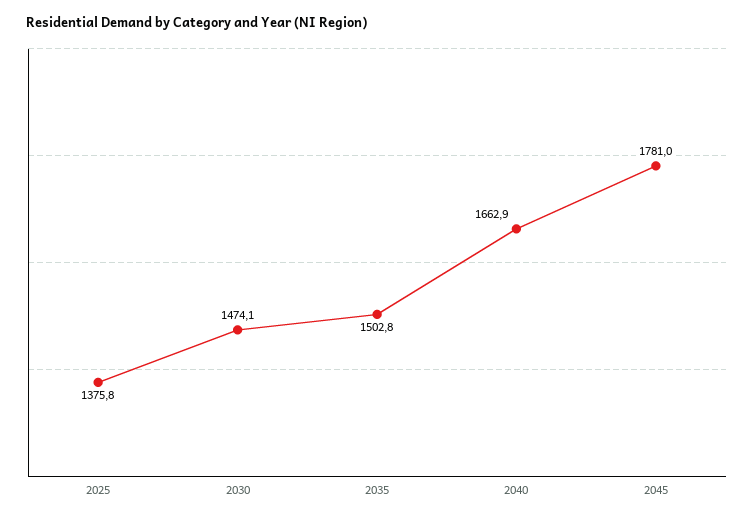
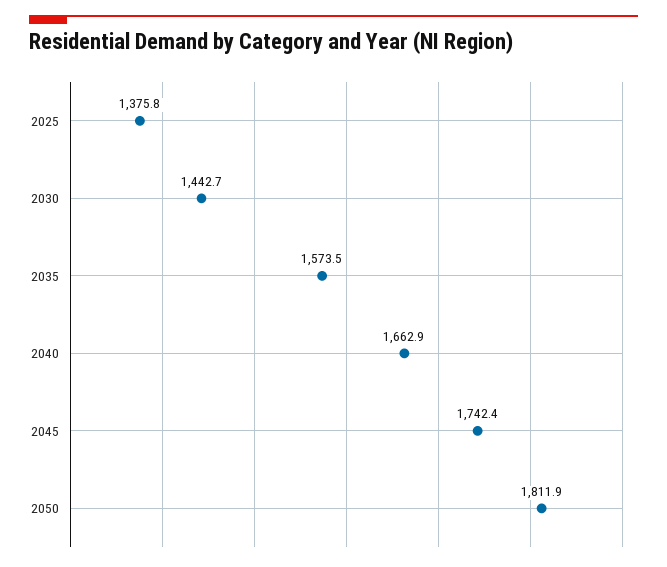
2030: 1474.1 -> 1442.7
2035: 1502.8 -> 1573.5
2045: 1781 -> 1742.4
2050: none -> 1811.9

